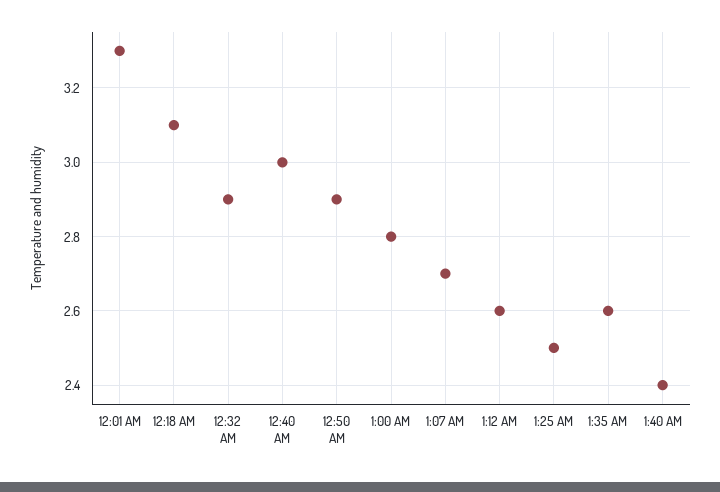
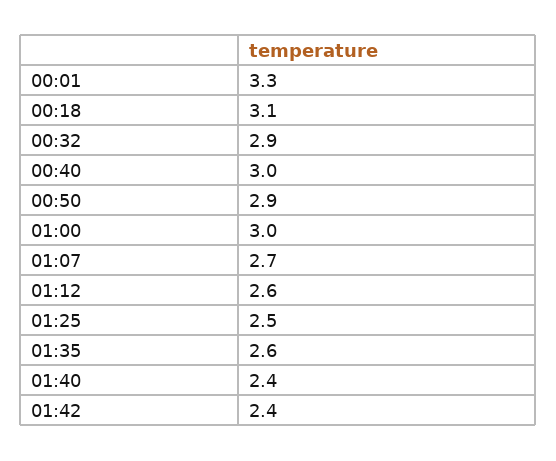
1:00 AM: 2.8 -> 3
01:42: none -> 2.4

